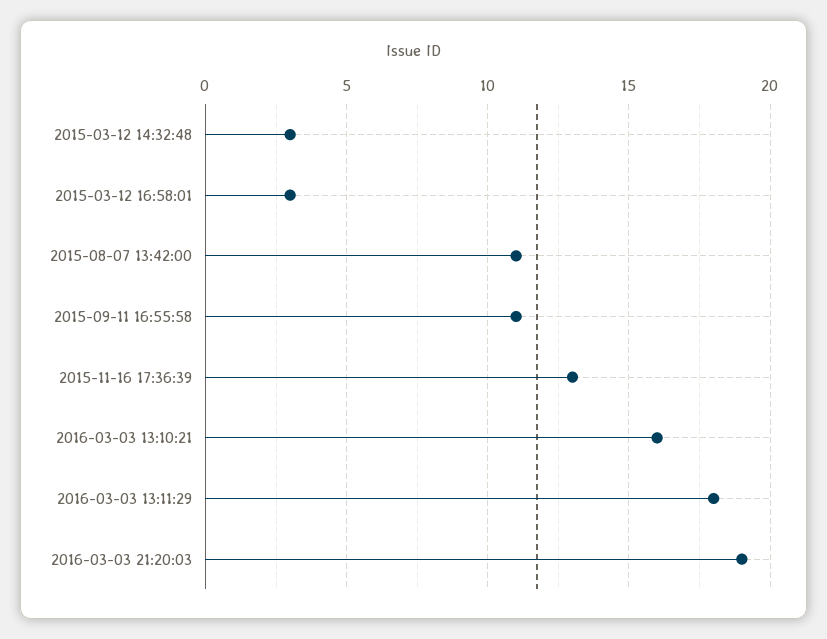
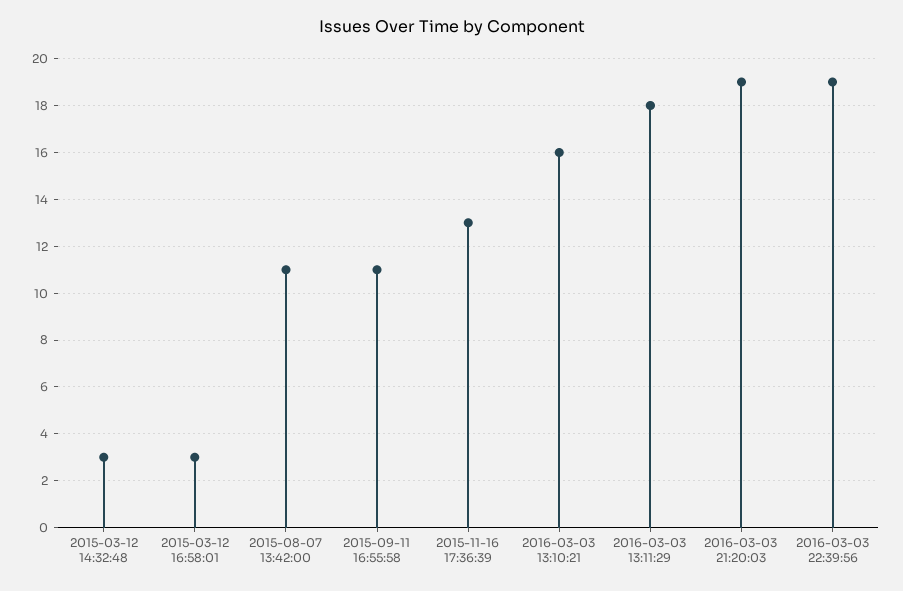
2016-03-03 22:39:56: none -> 19

